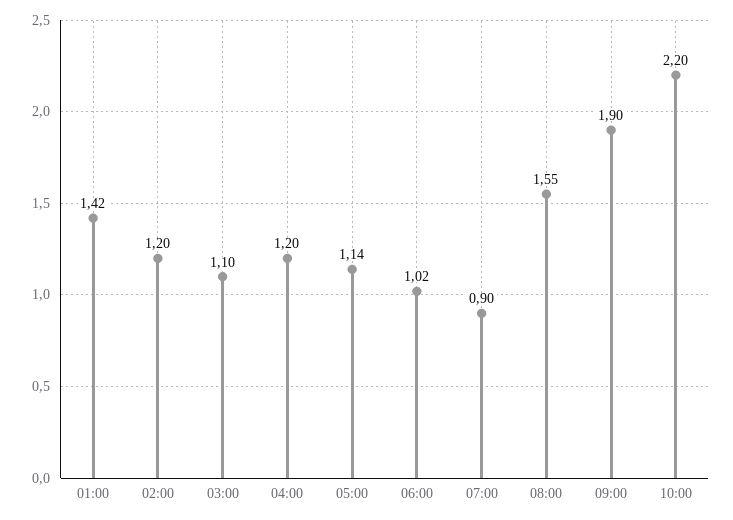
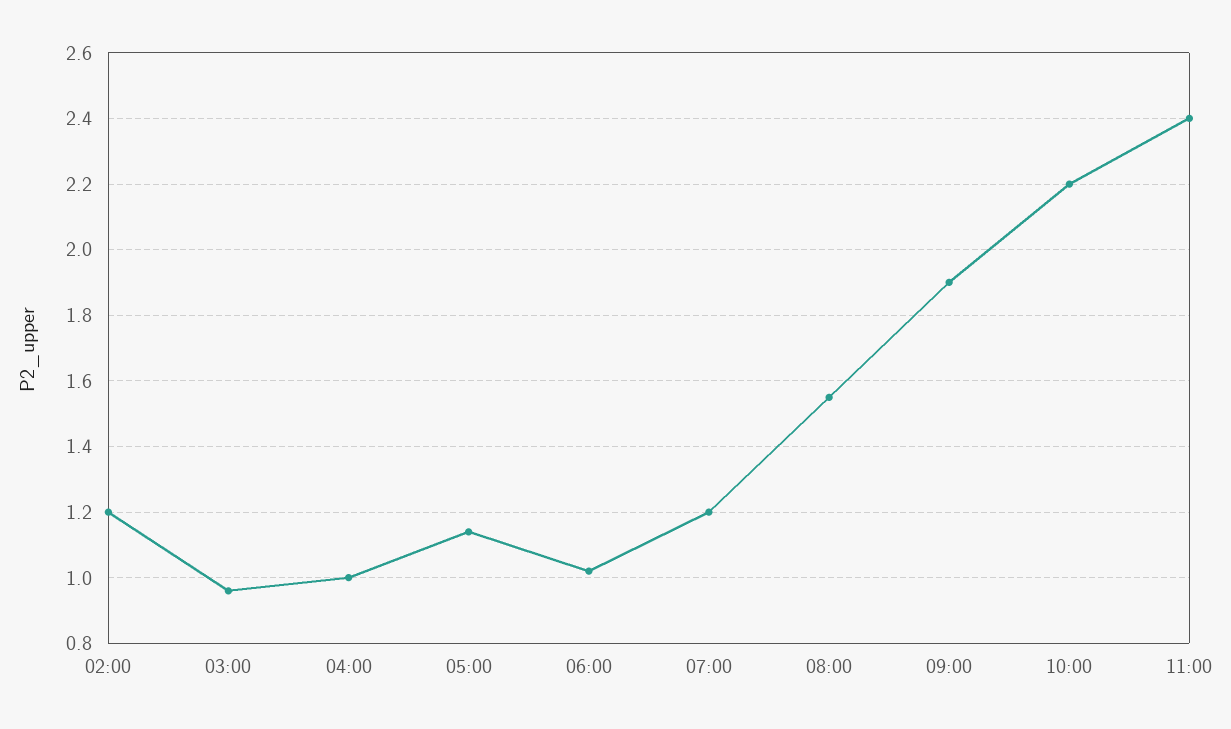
01:00: 1.42 -> none
03:00: 1.1 -> 0.95
04:00: 1.2 -> 1
07:00: 0.9 -> 1.2
11:00: none -> 2.4

